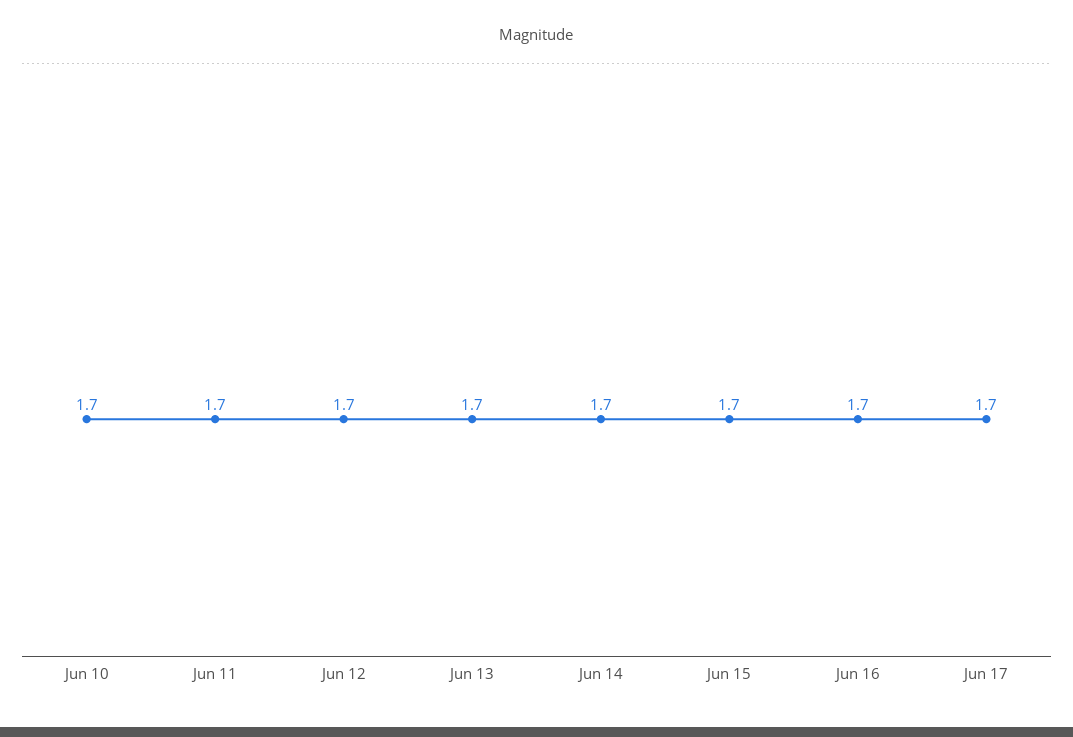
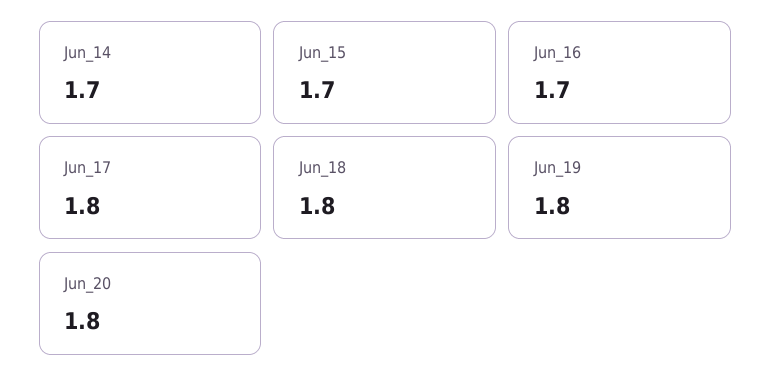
Jun 10: 1.7 -> none
Jun 11: 1.7 -> none
Jun 12: 1.7 -> none
Jun 13: 1.7 -> none
Jun 17: 1.7 -> 1.8
Jun_18: none -> 1.8
Jun_19: none -> 1.8
Jun_20: none -> 1.8

